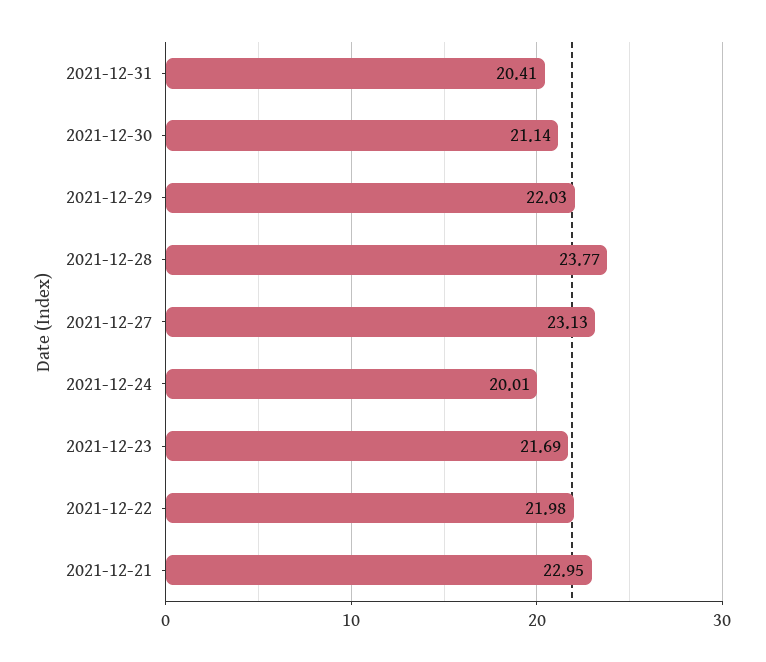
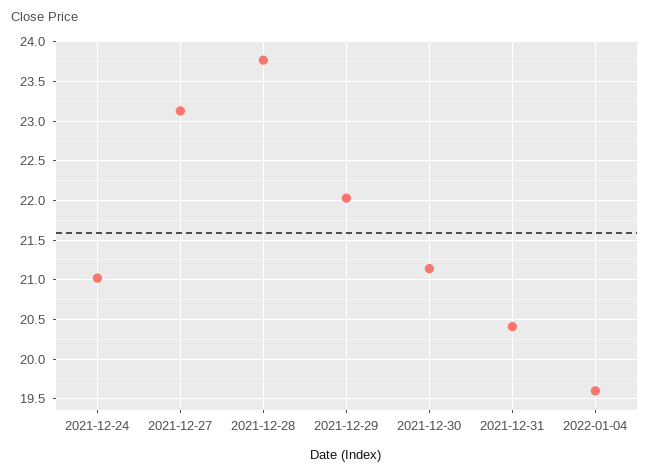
2021-12-24: 20.01 -> 21
2021-12-23: 21.69 -> none
2021-12-22: 21.98 -> none
2021-12-21: 22.95 -> none
2022-01-04: none -> 19.6

